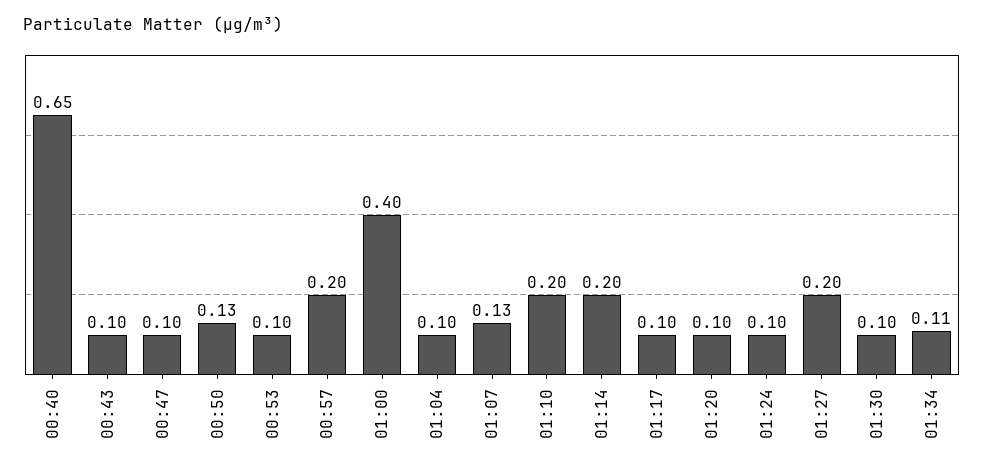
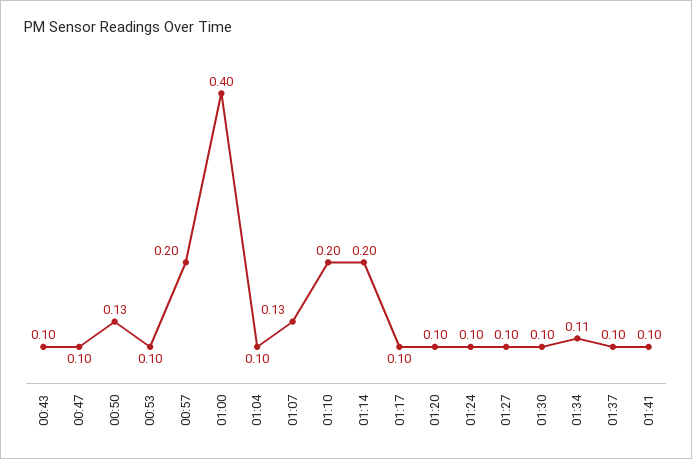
00:40: 0.65 -> none
01:27: 0.2 -> 0.1
01:37: none -> 0.1
01:41: none -> 0.1

